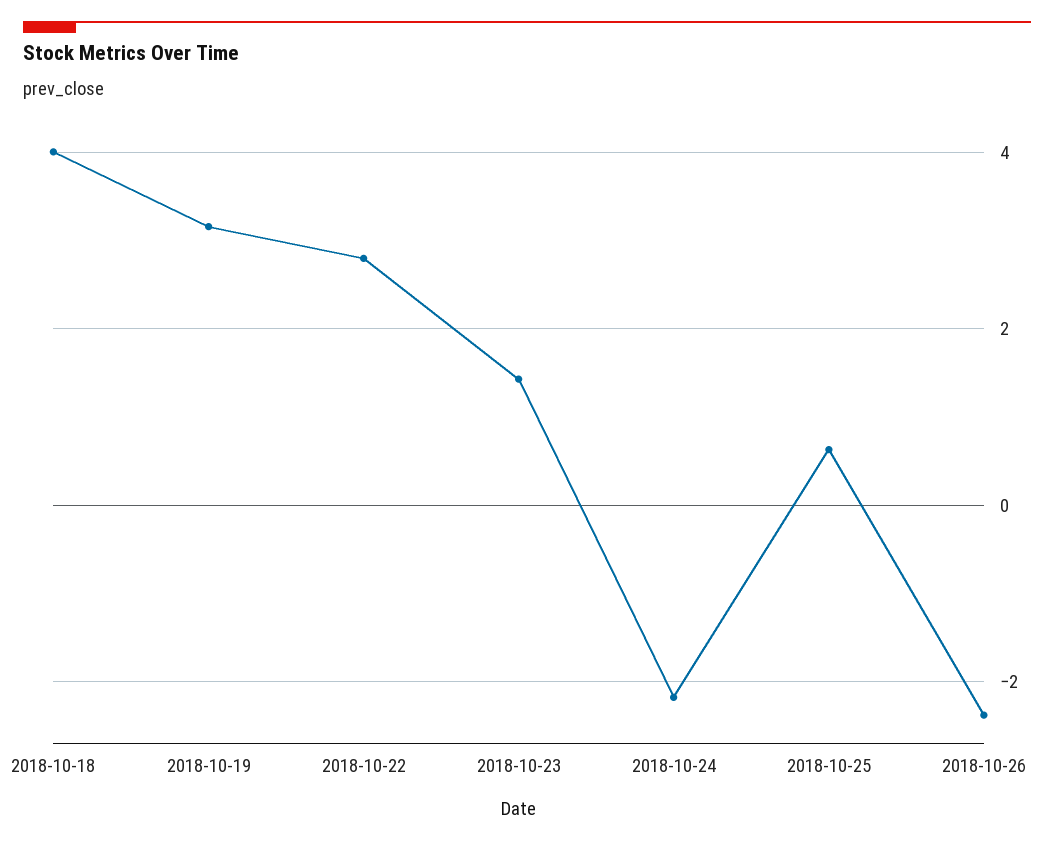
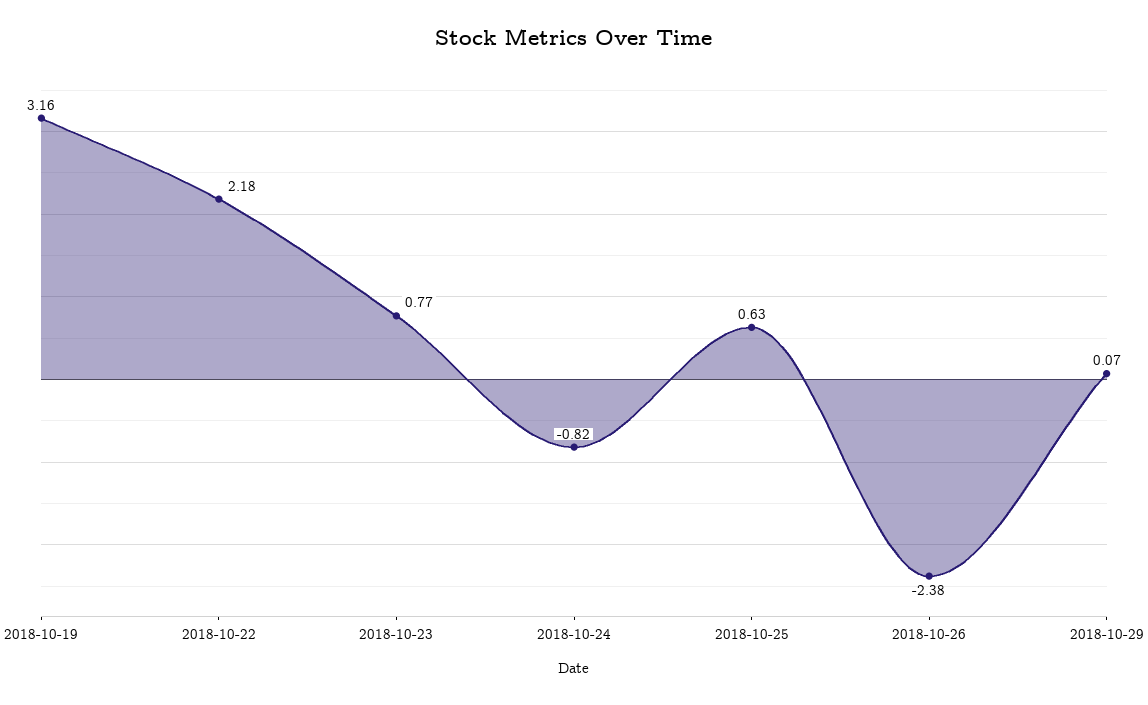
2018-10-18: 4 -> none
2018-10-22: 2.8 -> 2.18
2018-10-23: 1.4 -> 0.77
2018-10-24: -2.2 -> -0.82
2018-10-29: none -> 0.07

